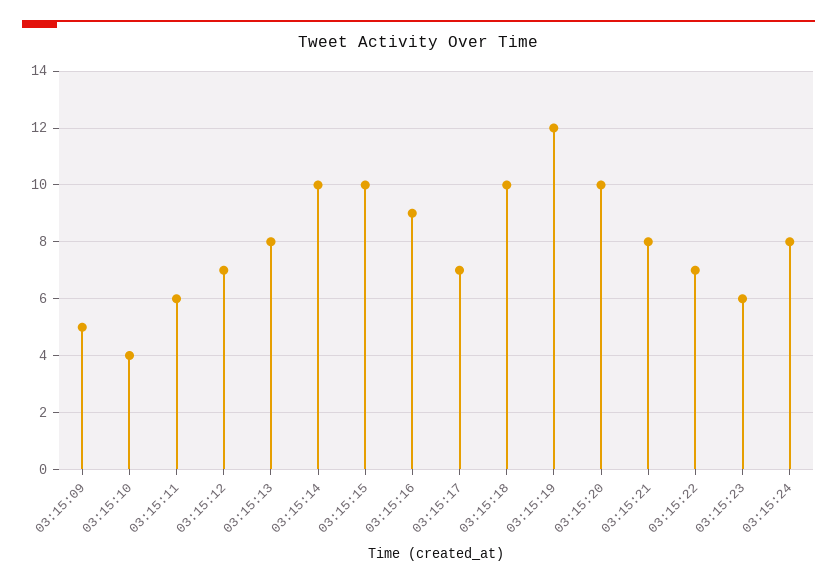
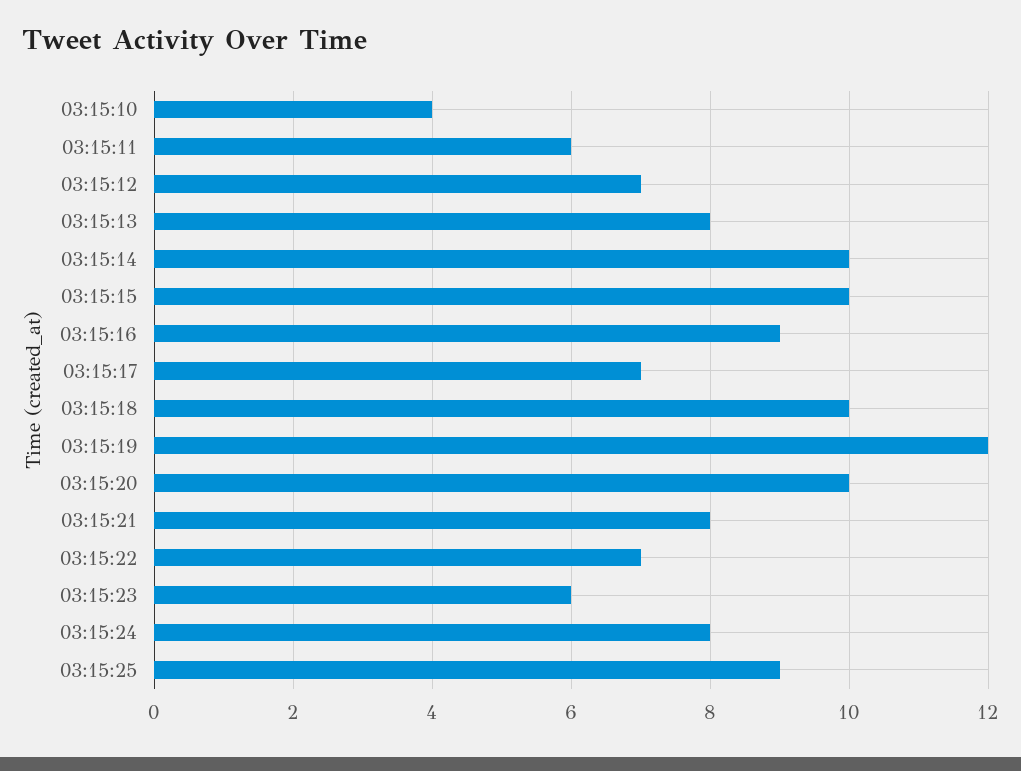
03:15:09: 5 -> none
03:15:25: none -> 9

